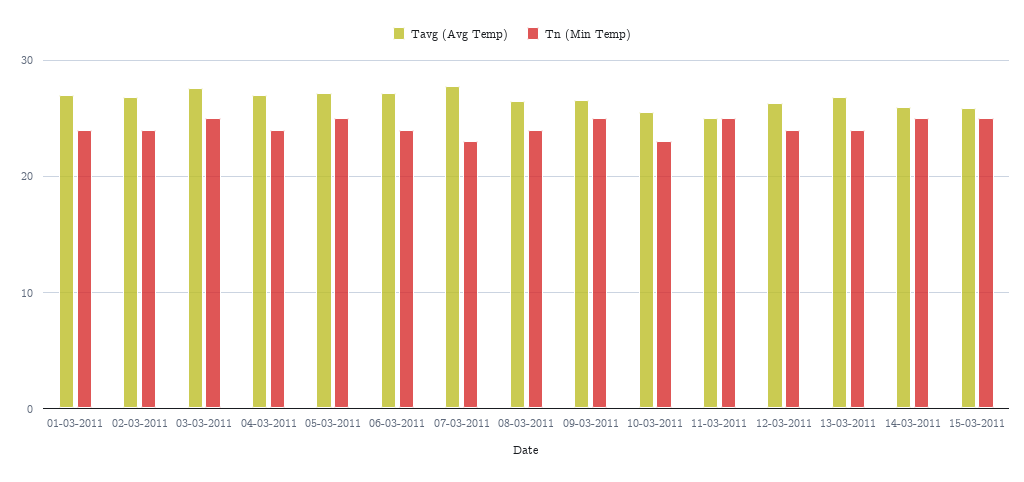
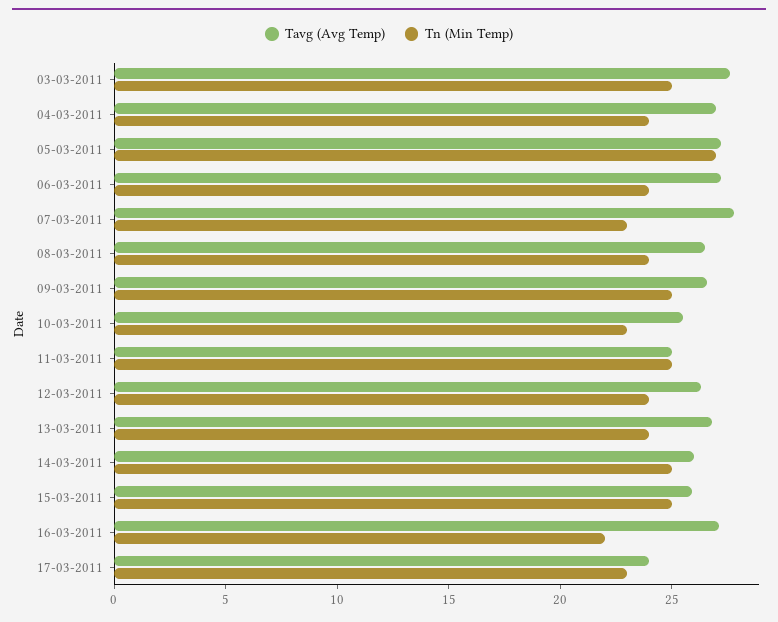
Tavg (Avg Temp), 01-03-2011: 27 -> none
Tn (Min Temp), 01-03-2011: 24 -> none
Tavg (Avg Temp), 02-03-2011: 27 -> none
Tn (Min Temp), 02-03-2011: 24 -> none
Tn (Min Temp), 05-03-2011: 25 -> 27
Tavg (Avg Temp), 16-03-2011: none -> 27
Tn (Min Temp), 16-03-2011: none -> 22
Tavg (Avg Temp), 17-03-2011: none -> 24
Tn (Min Temp), 17-03-2011: none -> 23

